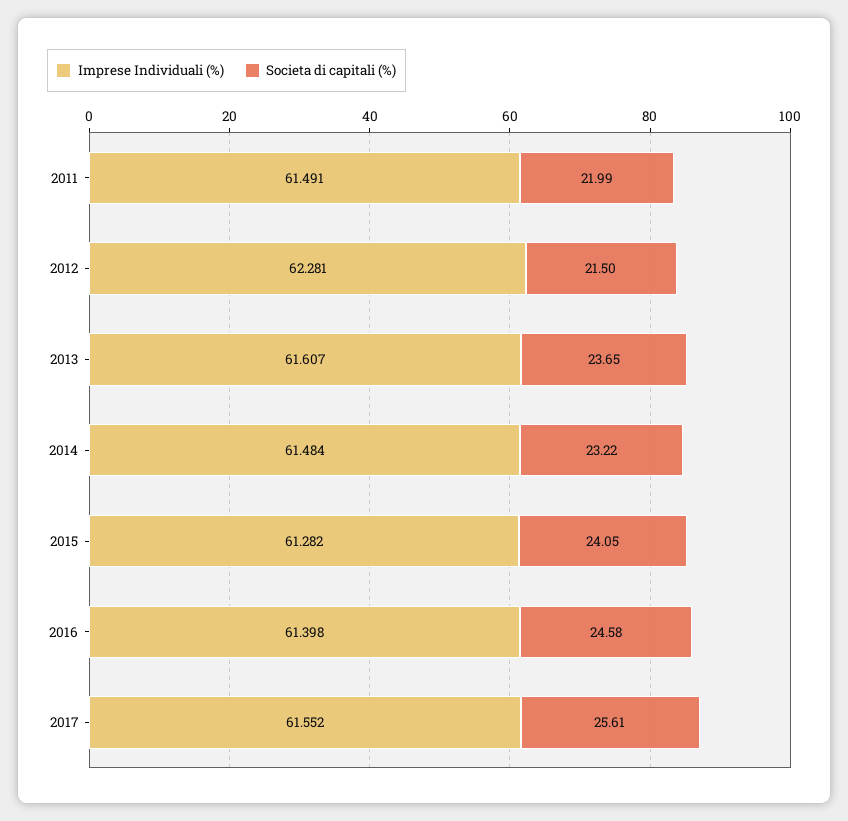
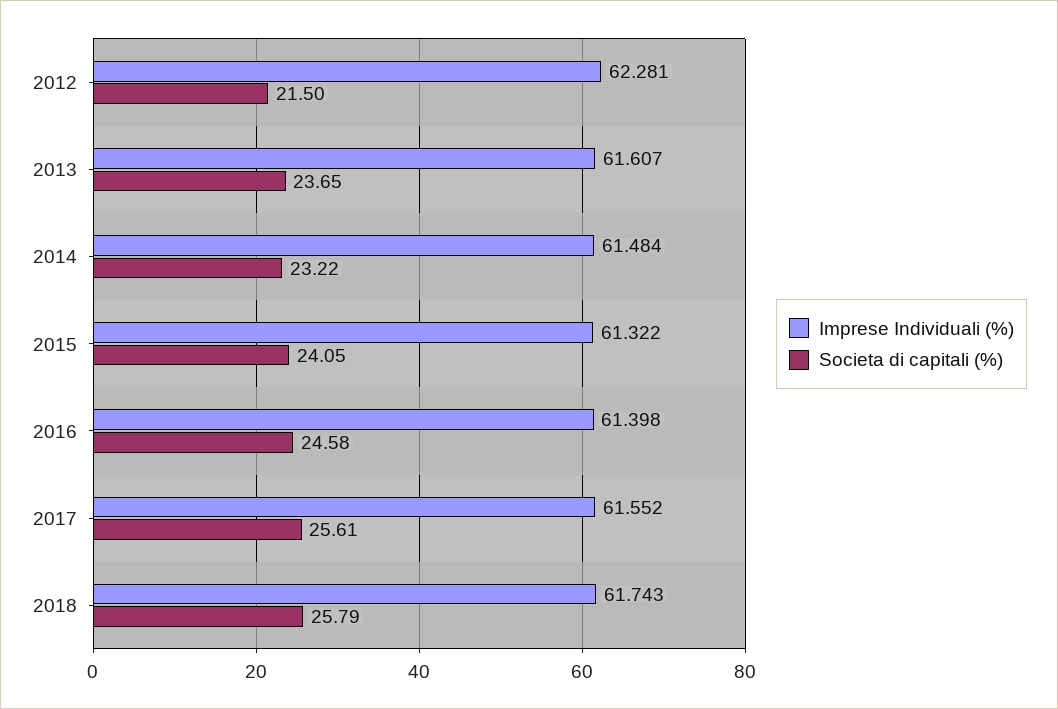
Imprese Individuali (%), 2011: 61.491 -> none
Societa di capitali (%), 2011: 21.99 -> none
Imprese Individuali (%), 2015: 61.282 -> 61.322
Imprese Individuali (%), 2018: none -> 61.743
Societa di capitali (%), 2018: none -> 25.79

